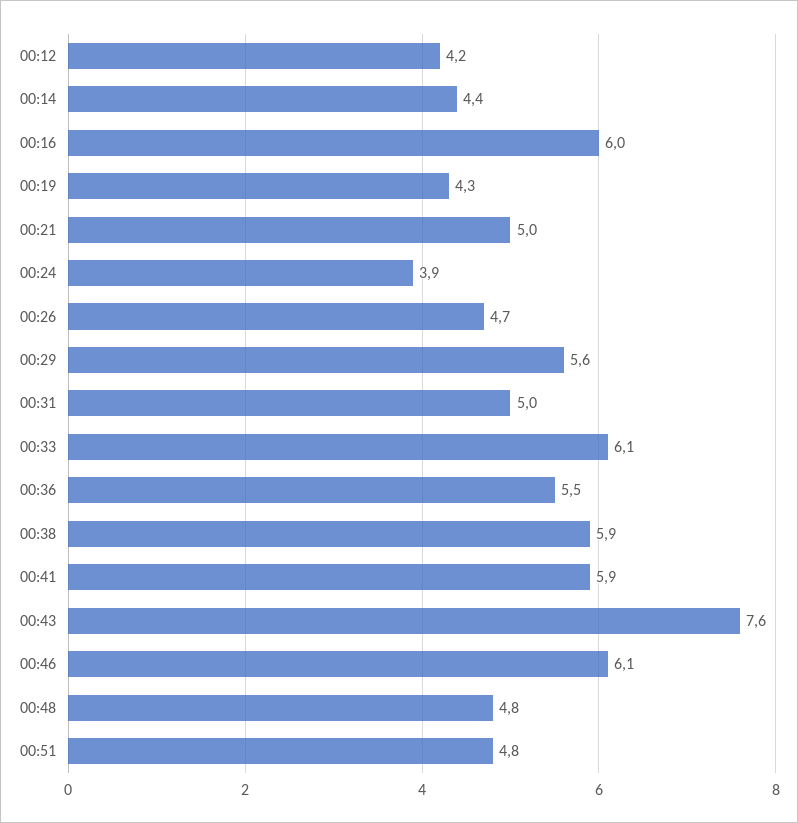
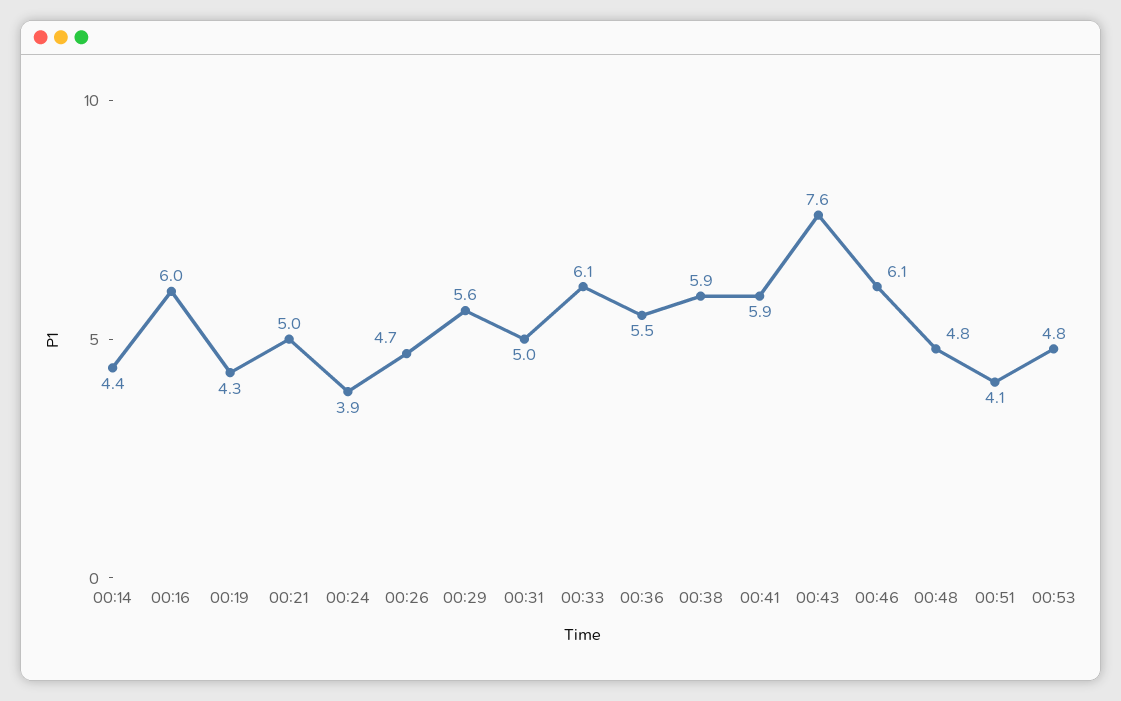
00:12: 4.2 -> none
00:51: 4.8 -> 4.1
00:53: none -> 4.8

